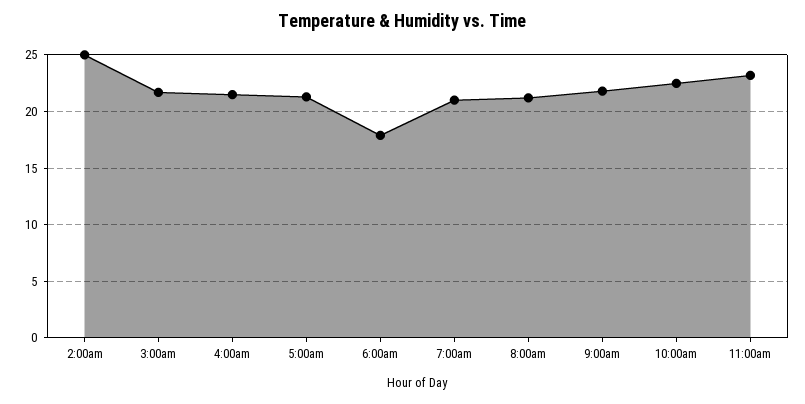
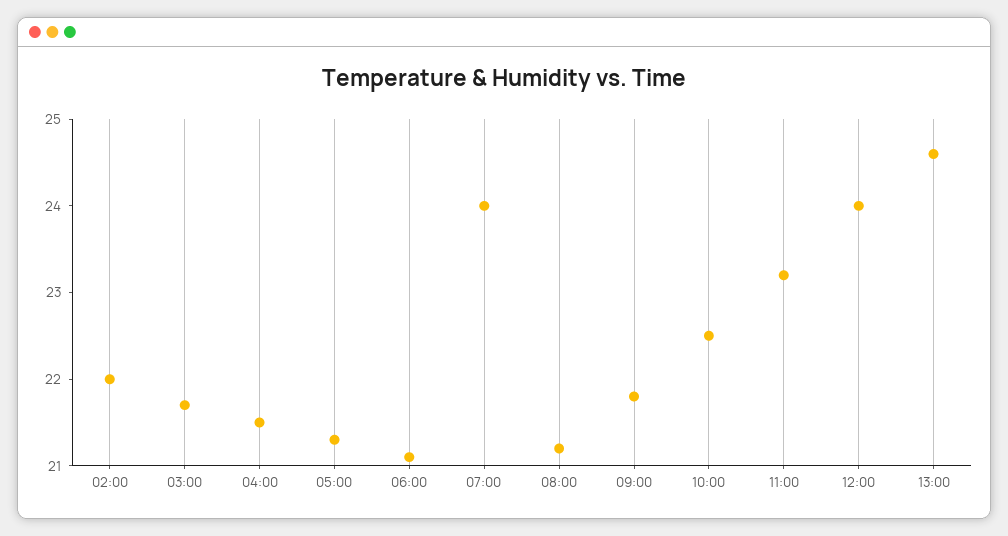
2:00am: 25 -> 22
6:00am: 18 -> 21.1
7:00am: 21 -> 24
12:00: none -> 24
13:00: none -> 24.6

